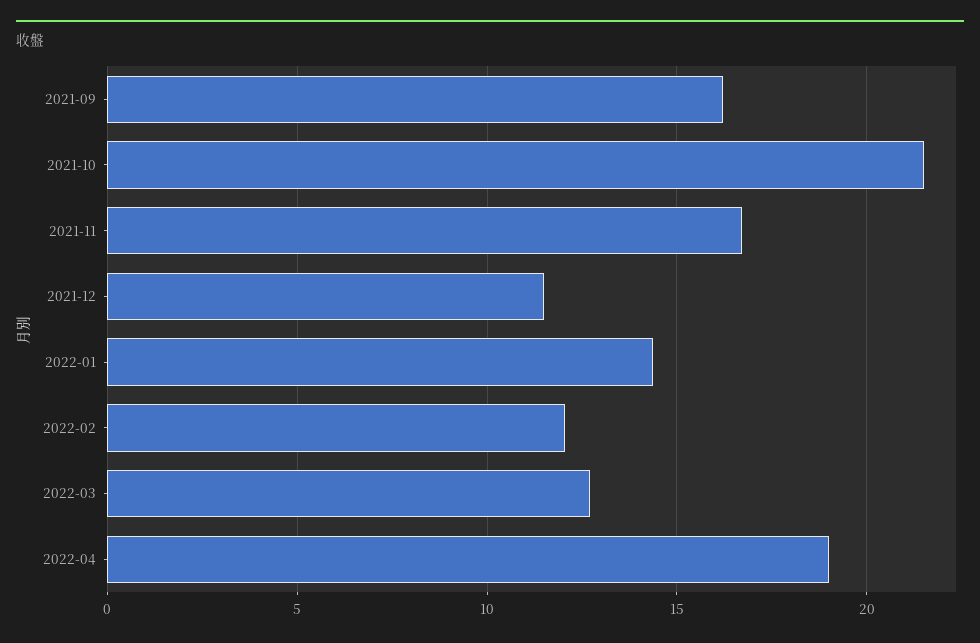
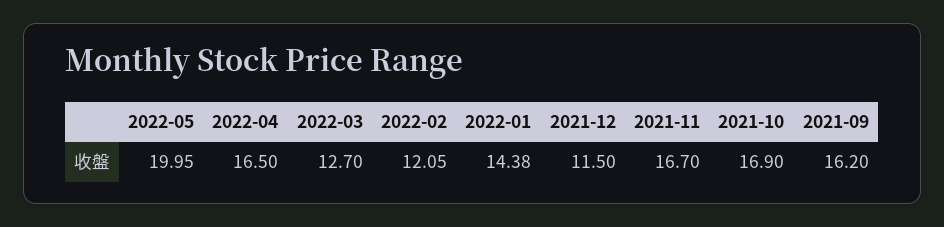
2021-10: 21.5 -> 16.9
2022-04: 19 -> 16.5
2022-05: none -> 19.95

